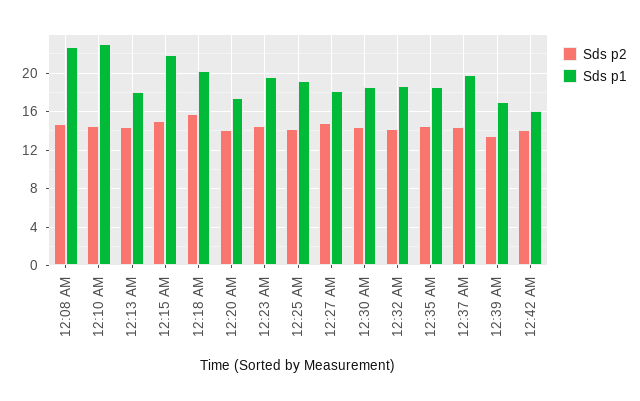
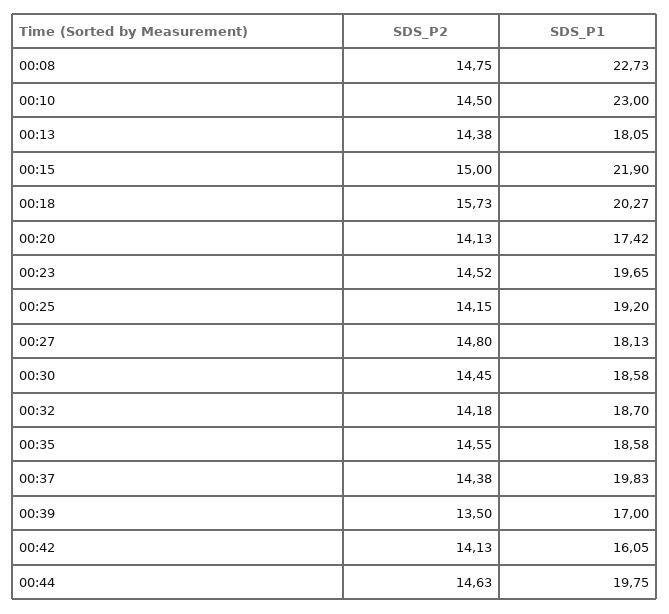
Sds p2, 00:44: none -> 14.63
Sds p1, 00:44: none -> 19.75

